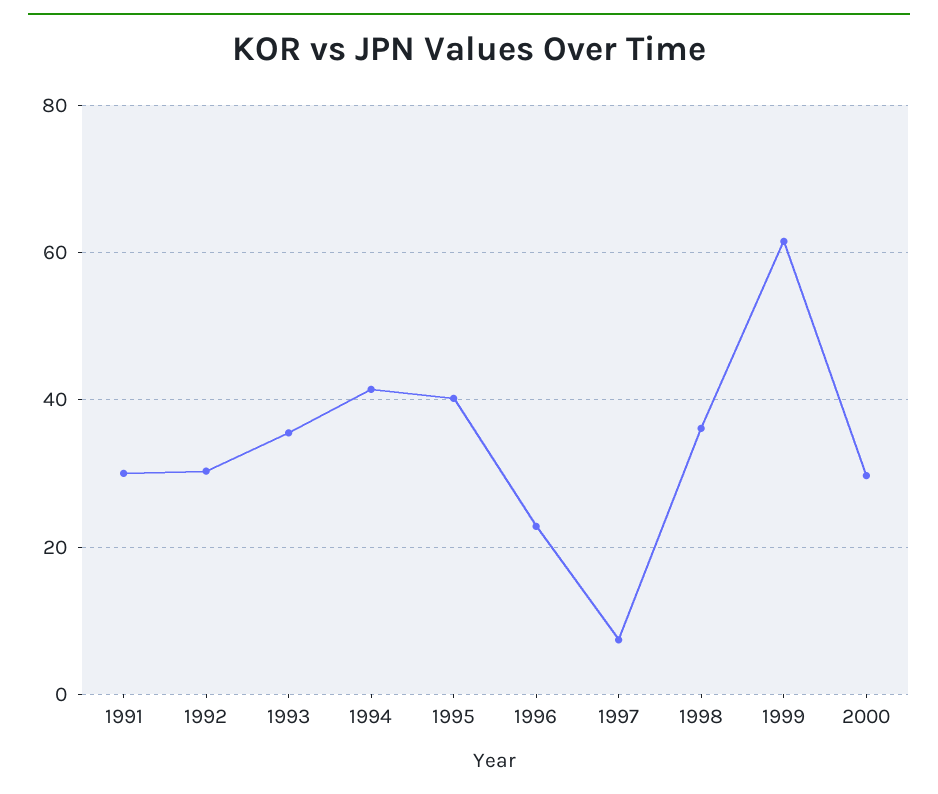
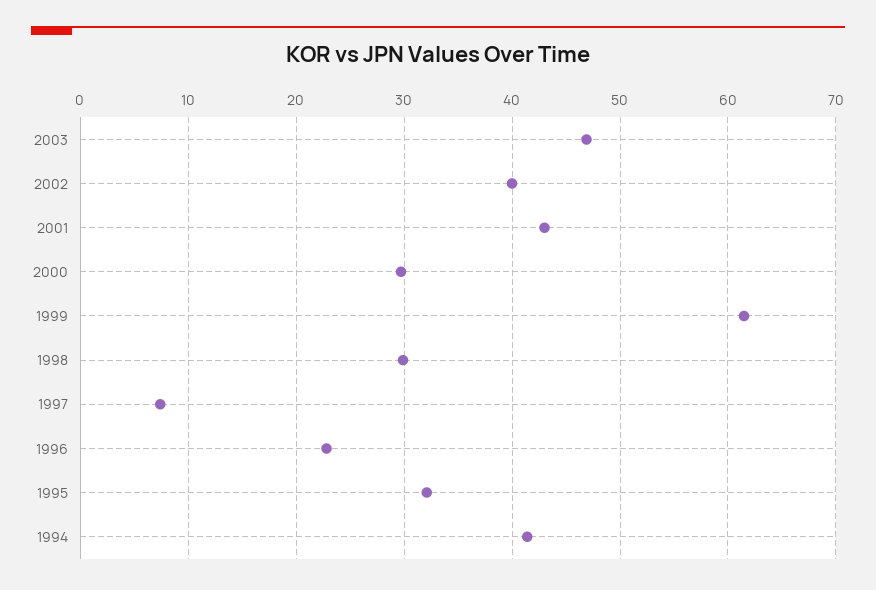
1991: 30 -> none
1992: 30 -> none
1993: 36 -> none
1995: 40 -> 32
1998: 36 -> 30
2003: none -> 47
2002: none -> 40
2001: none -> 43

